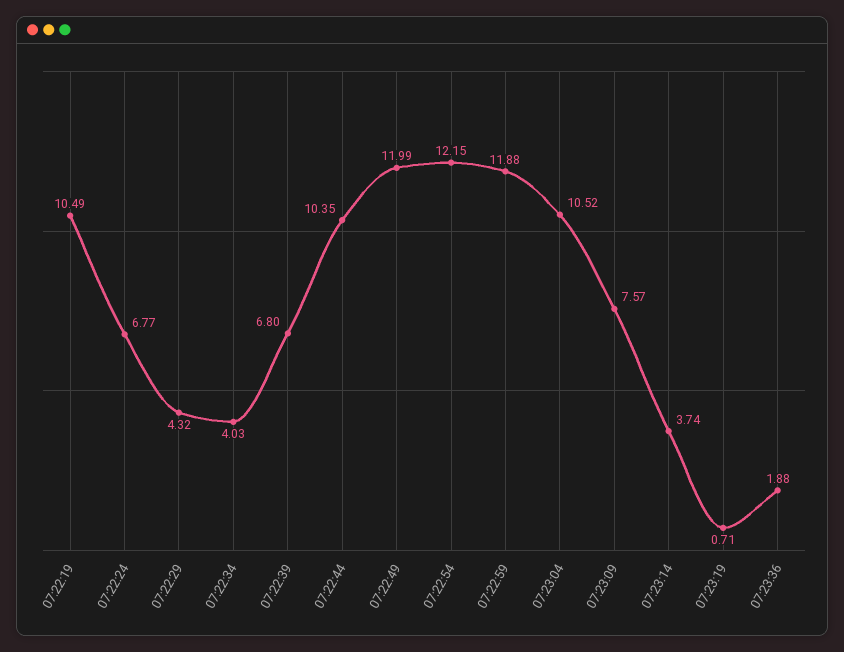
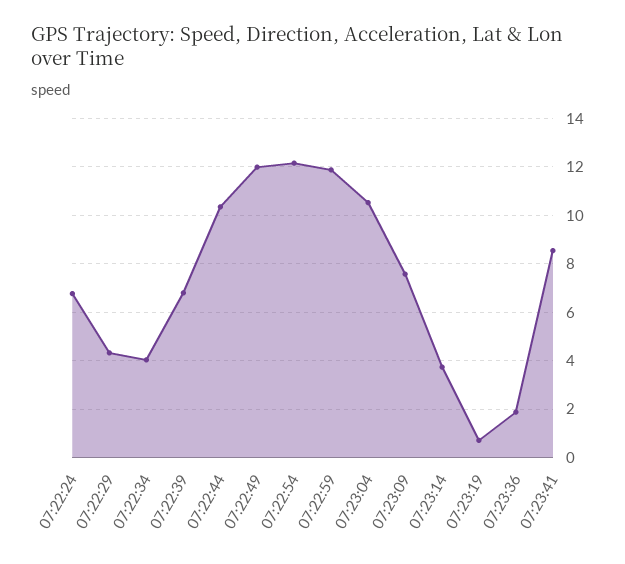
07:22:19: 10.49 -> none
07:23:41: none -> 8.5

